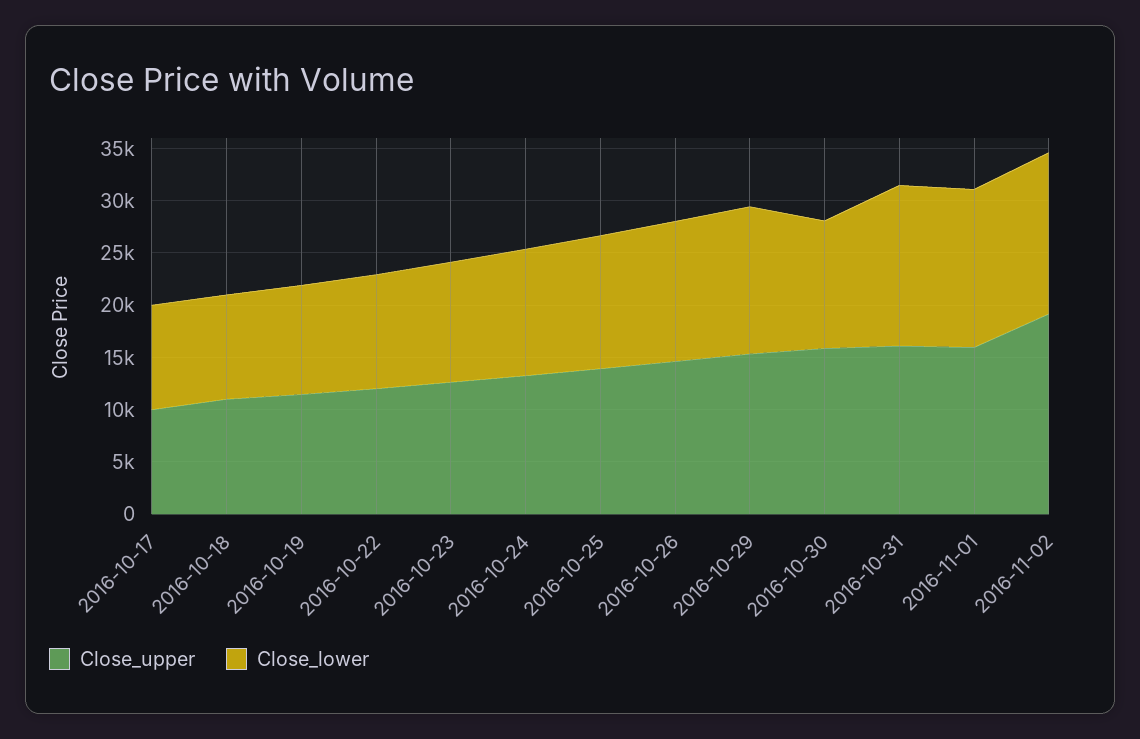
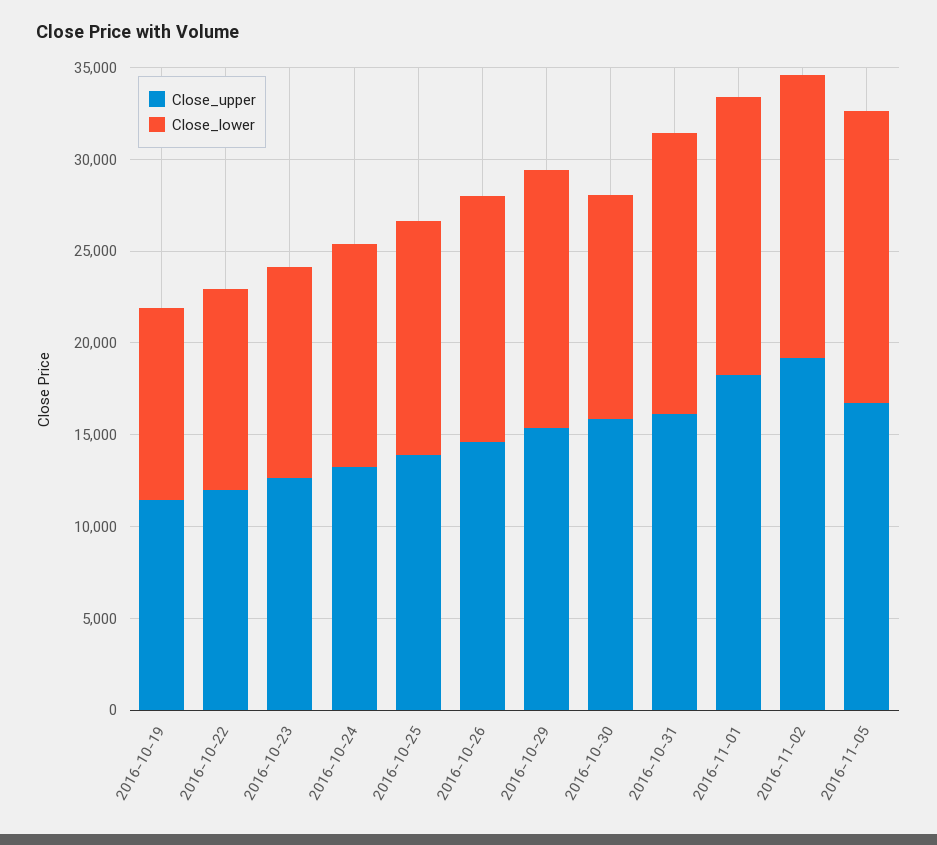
Close_upper, 2016-10-17: 10000 -> none
Close_lower, 2016-10-17: 10000 -> none
Close_upper, 2016-10-18: 11000 -> none
Close_lower, 2016-10-18: 10000 -> none
Close_upper, 2016-11-01: 16000 -> 18000
Close_upper, 2016-11-05: none -> 17000
Close_lower, 2016-11-05: none -> 16000

